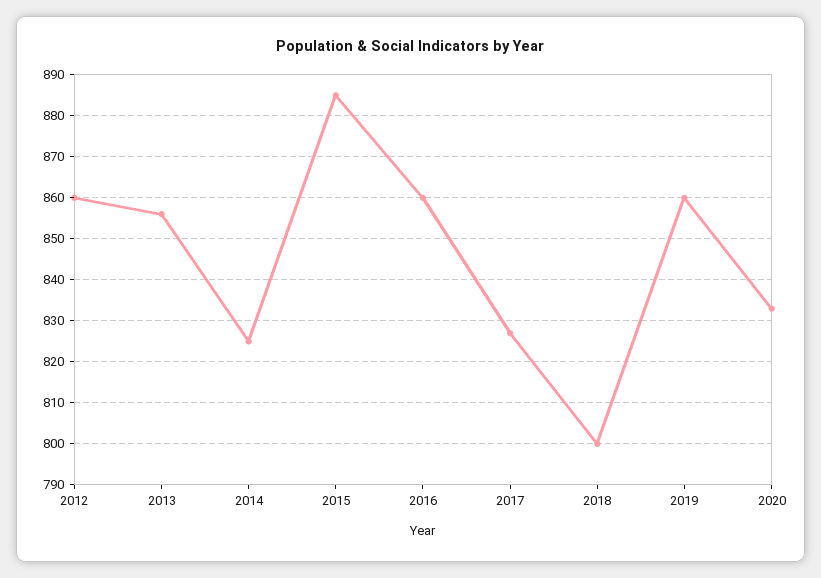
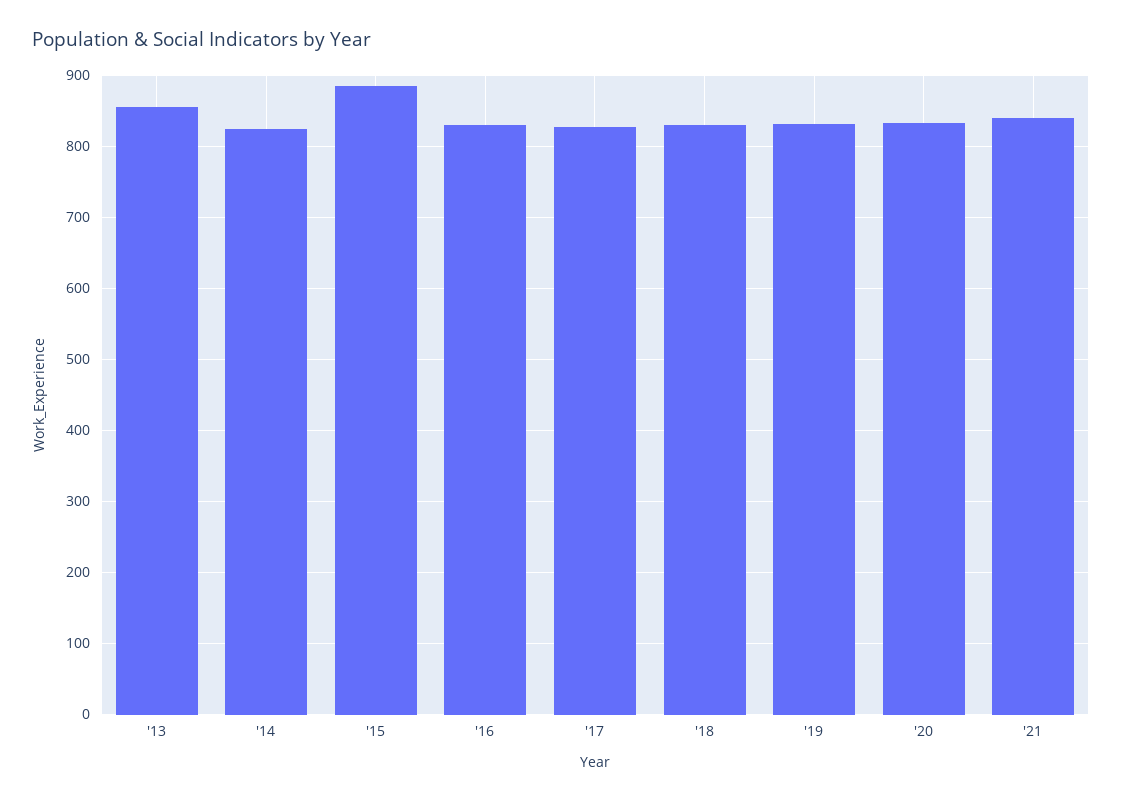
2012: 860 -> none
2016: 860 -> 830
2018: 800 -> 830
2019: 860 -> 830
'21: none -> 840

